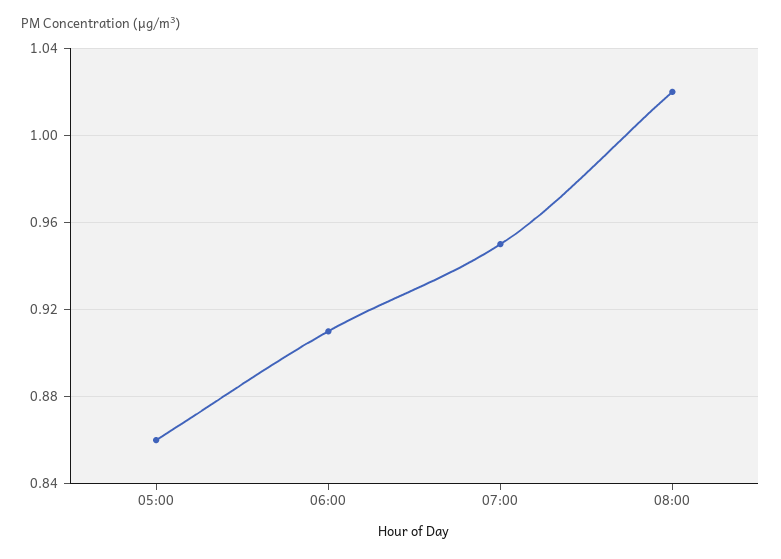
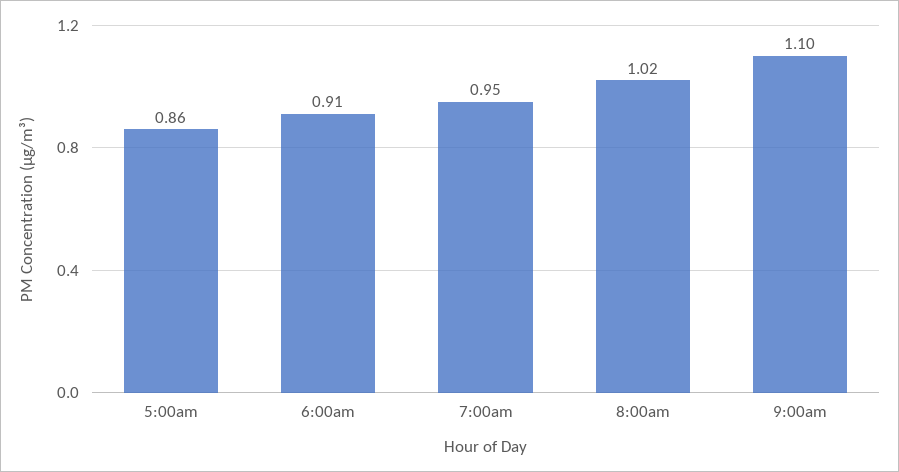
9:00am: none -> 1.1

